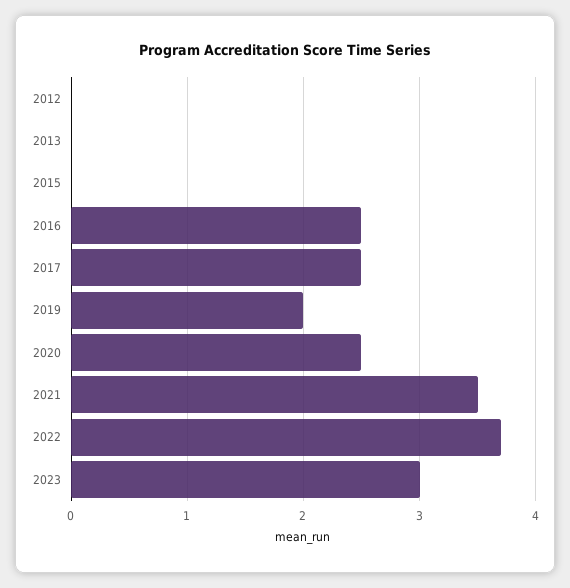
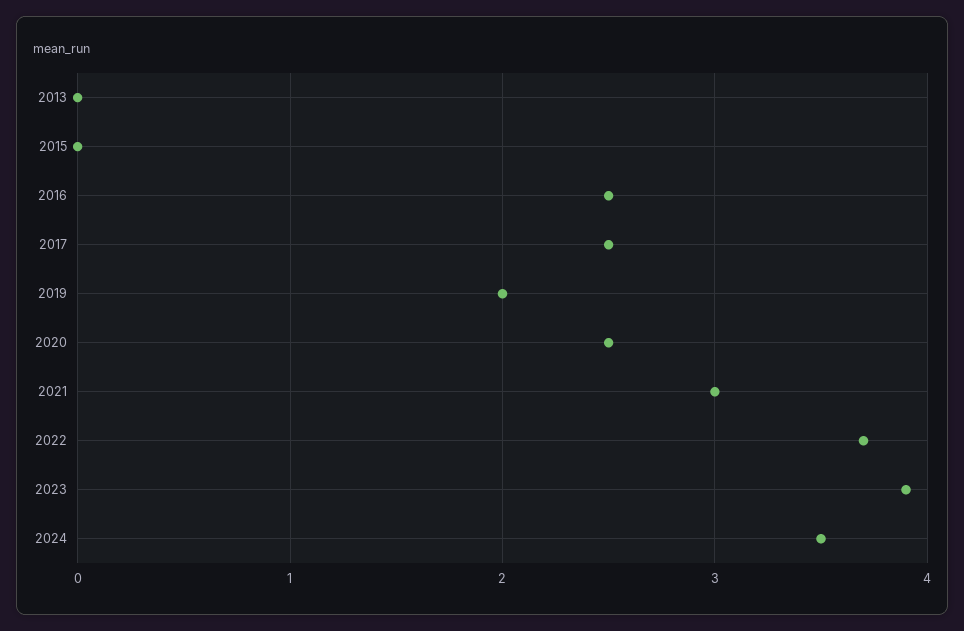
2012: 0 -> none
2021: 3.5 -> 3
2023: 3 -> 3.9
2024: none -> 3.5

